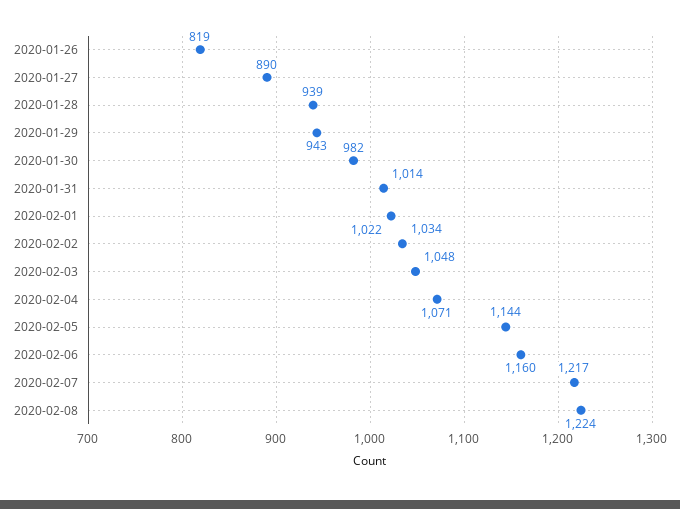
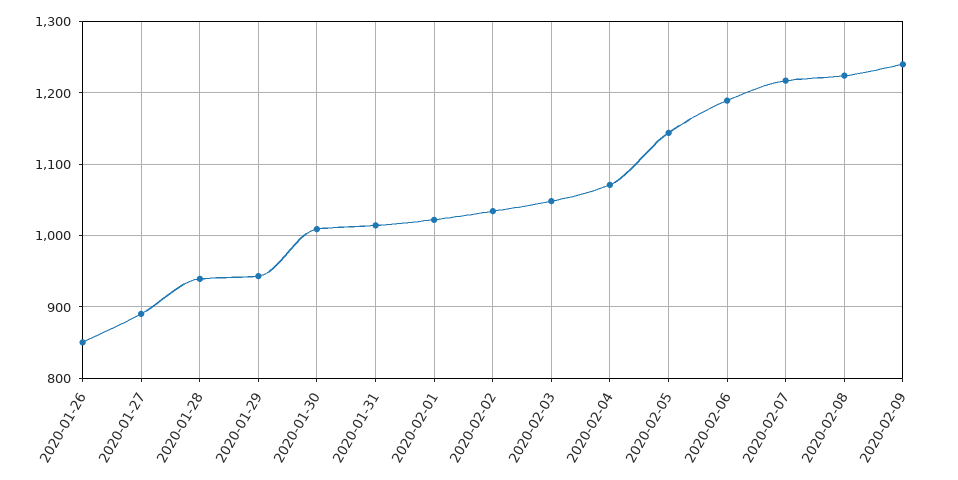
2020-01-26: 819 -> 850
2020-01-30: 982 -> 1010
2020-02-06: 1160 -> 1190
2020-02-09: none -> 1240

